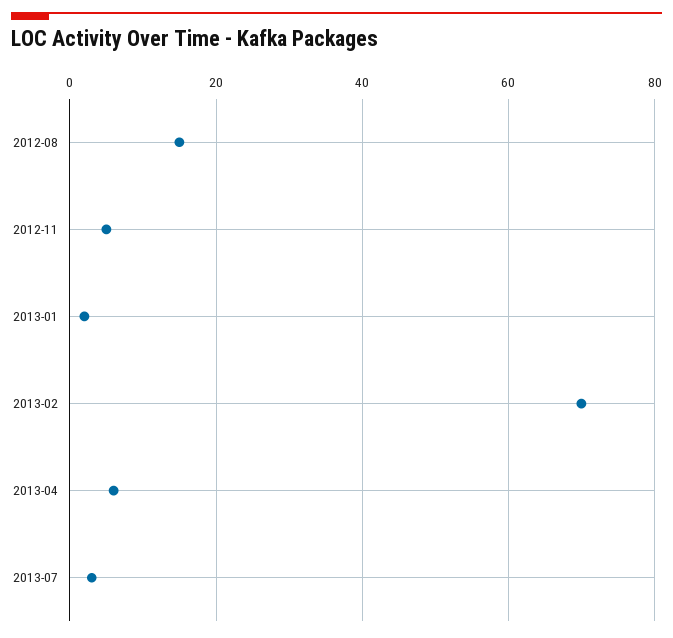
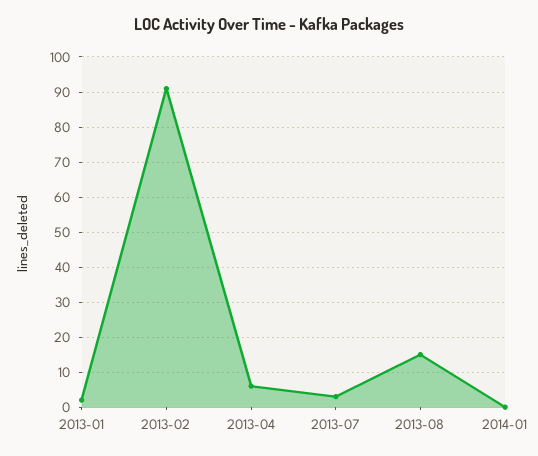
2012-08: 15 -> none
2012-11: 5 -> none
2013-02: 70 -> 90
2013-08: none -> 15
2014-01: none -> 0

